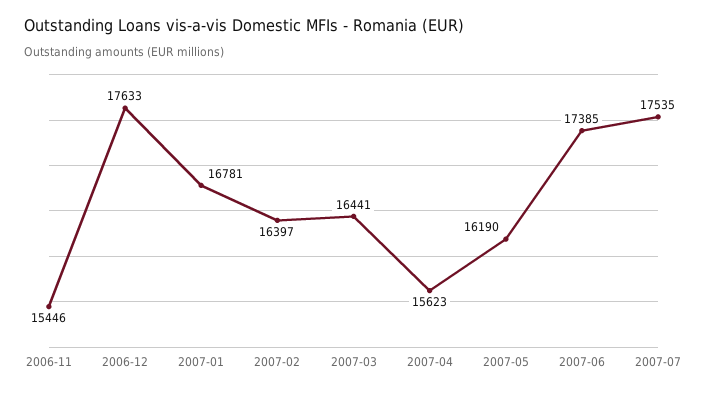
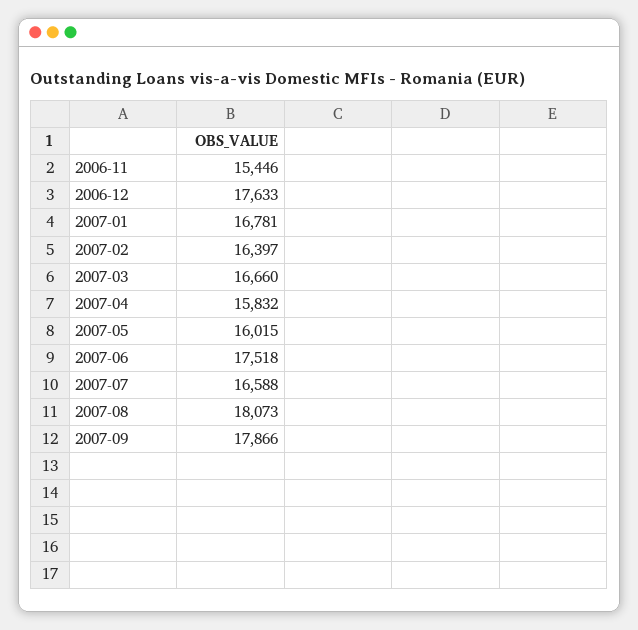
2007-03: 16441 -> 16660
2007-04: 15623 -> 15832
2007-05: 16190 -> 16015
2007-06: 17385 -> 17518
2007-07: 17535 -> 16588
2007-08: none -> 18073
2007-09: none -> 17866

